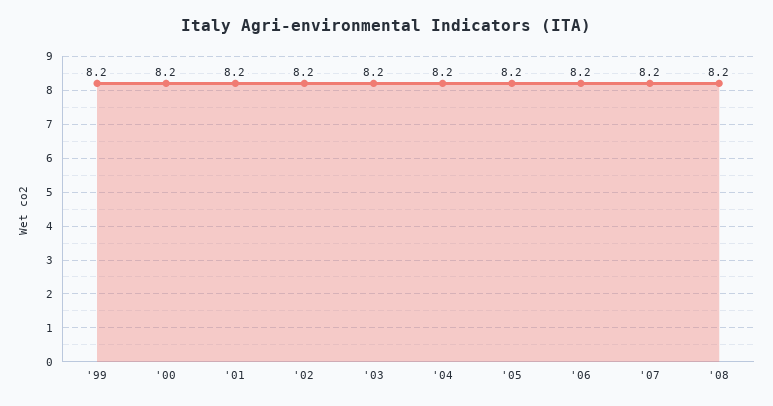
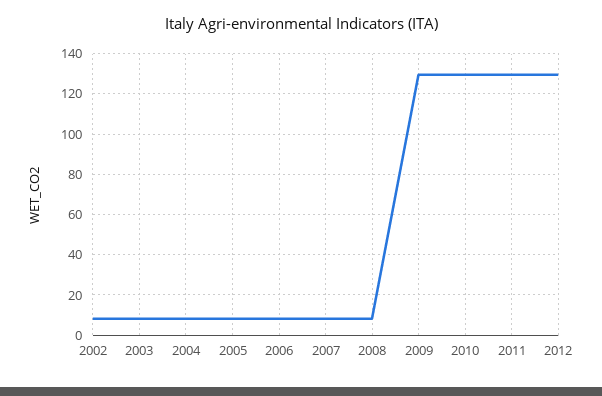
'99: 8.2 -> none
'00: 8.2 -> none
'01: 8.2 -> none
2009: none -> 130
2010: none -> 130
2011: none -> 130
2012: none -> 130

